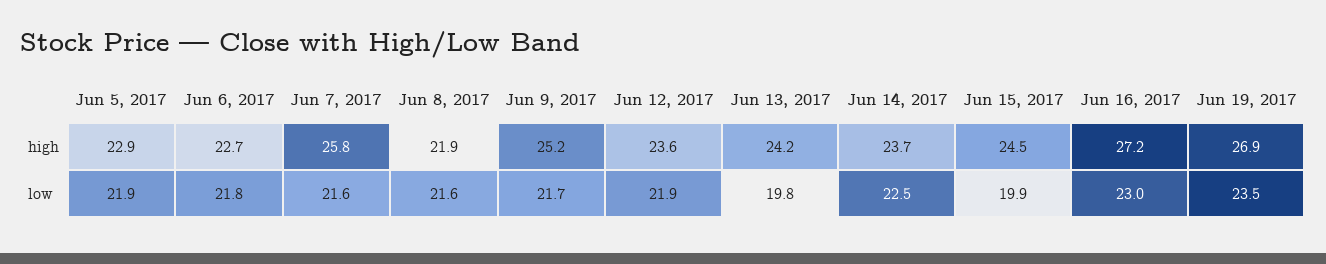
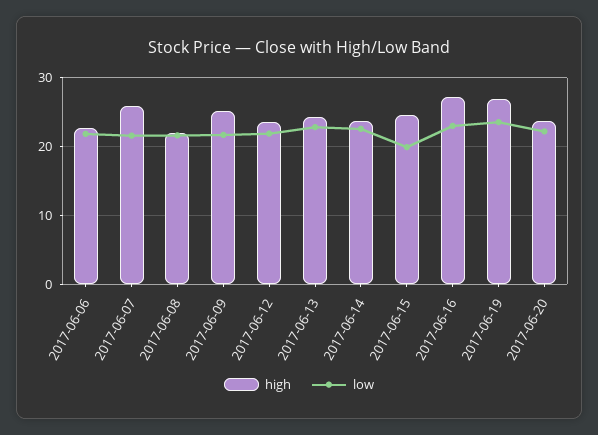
high, Jun 5, 2017: 22.9 -> none
low, Jun 5, 2017: 21.9 -> none
low, Jun 13, 2017: 19.8 -> 23
high, 2017-06-20: none -> 24
low, 2017-06-20: none -> 22

